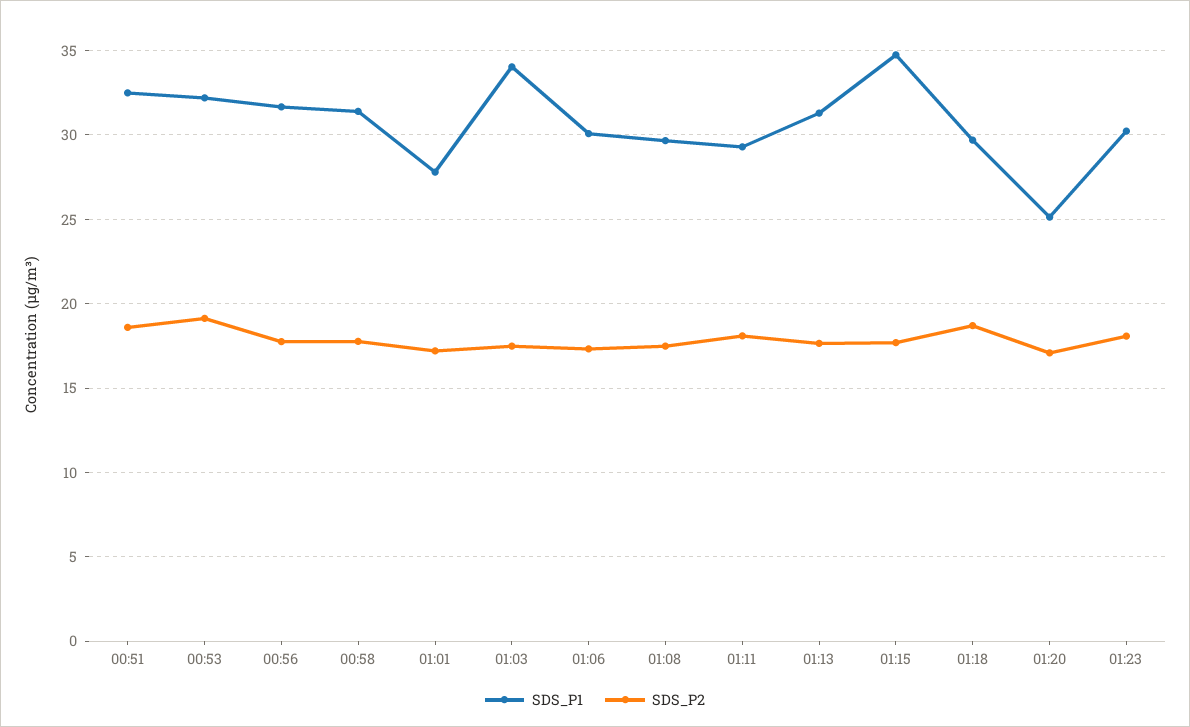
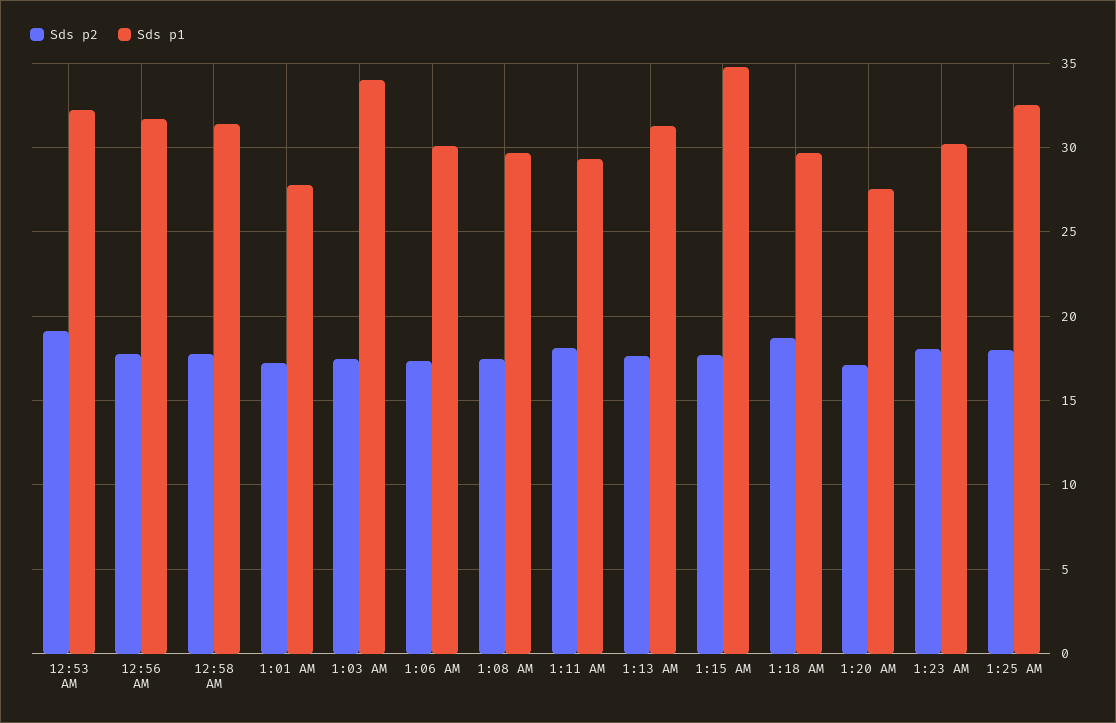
SDS_P1, 00:51: 32.5 -> none
SDS_P2, 00:51: 18.5 -> none
SDS_P1, 01:20: 25 -> 27.5
SDS_P2, 1:25 AM: none -> 18
SDS_P1, 1:25 AM: none -> 32.5

